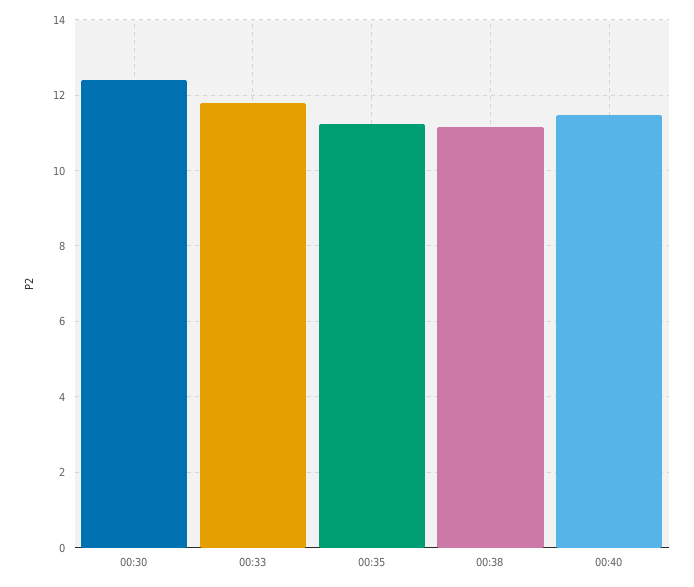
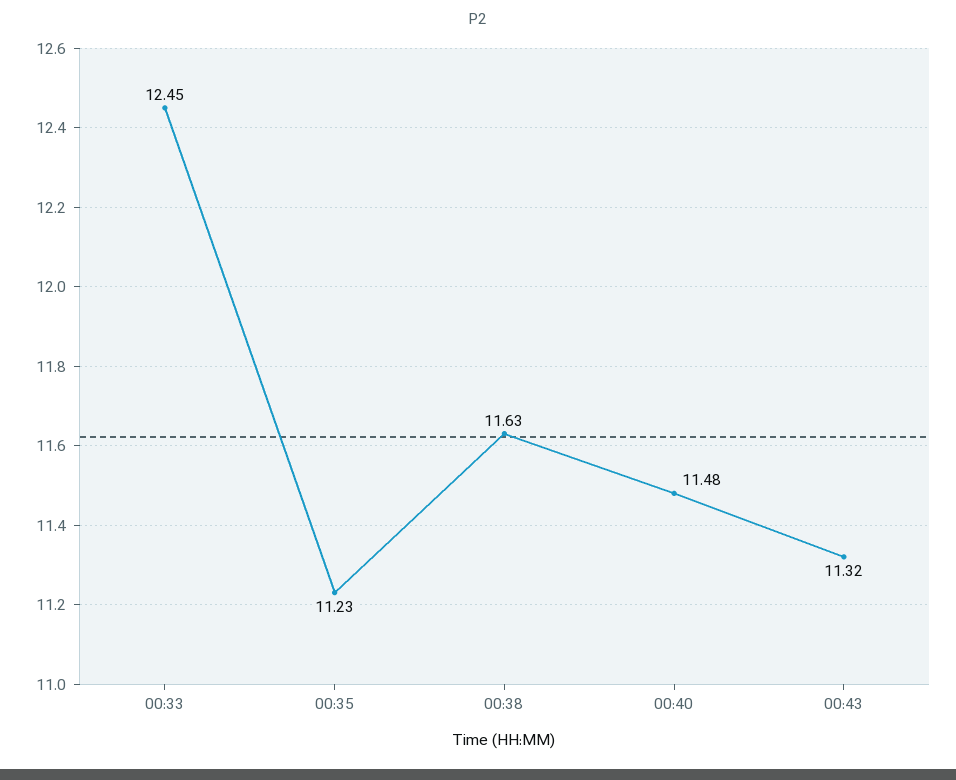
00:30: 12.4 -> none
00:33: 11.8 -> 12.45
00:38: 11.2 -> 11.63
00:43: none -> 11.32

